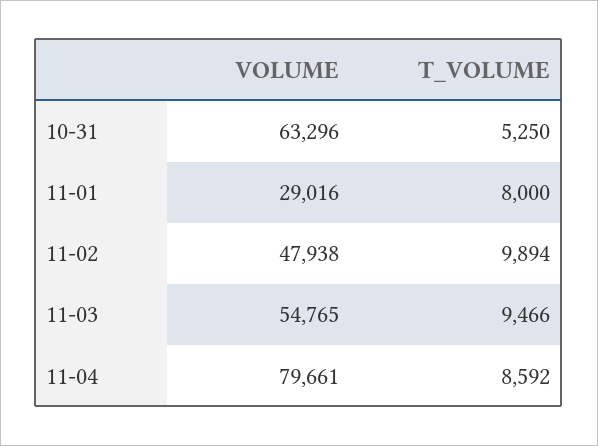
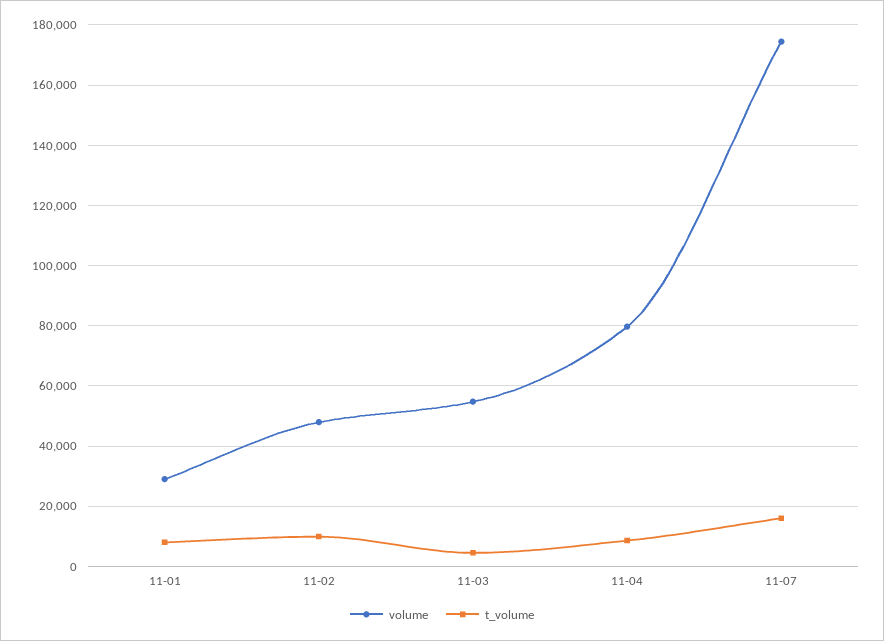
VOLUME, 10-31: 63296 -> none
T_VOLUME, 10-31: 5250 -> none
T_VOLUME, 11-03: 9466 -> 4000
VOLUME, 11-07: none -> 174000
T_VOLUME, 11-07: none -> 16000

